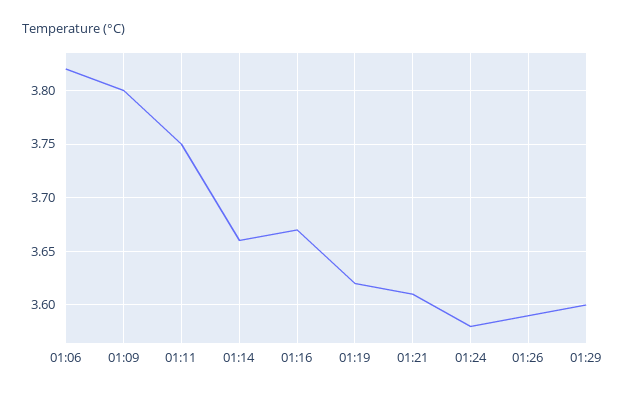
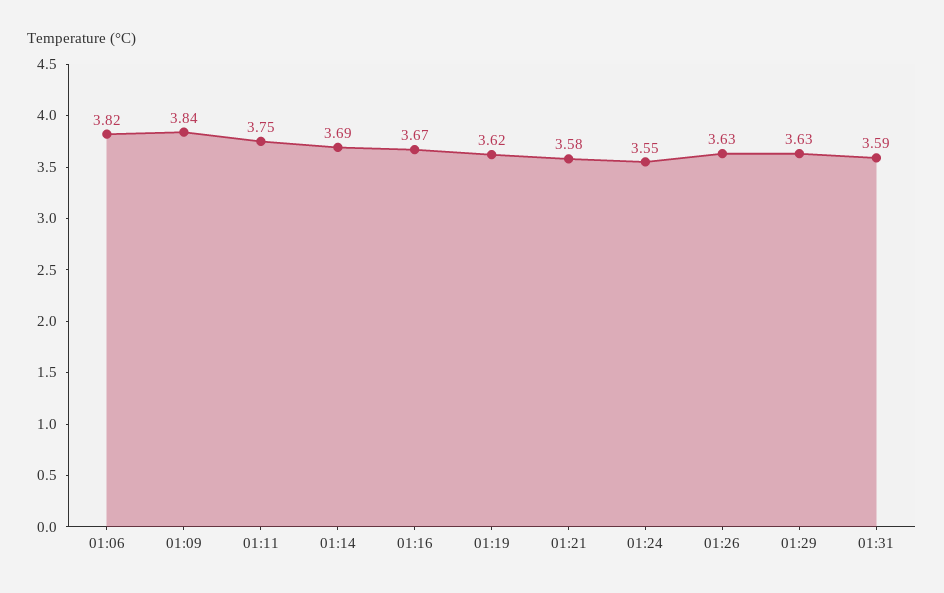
01:09: 3.8 -> 3.84
01:14: 3.66 -> 3.69
01:21: 3.61 -> 3.58
01:24: 3.58 -> 3.55
01:26: 3.59 -> 3.63
01:29: 3.6 -> 3.63
01:31: none -> 3.59

